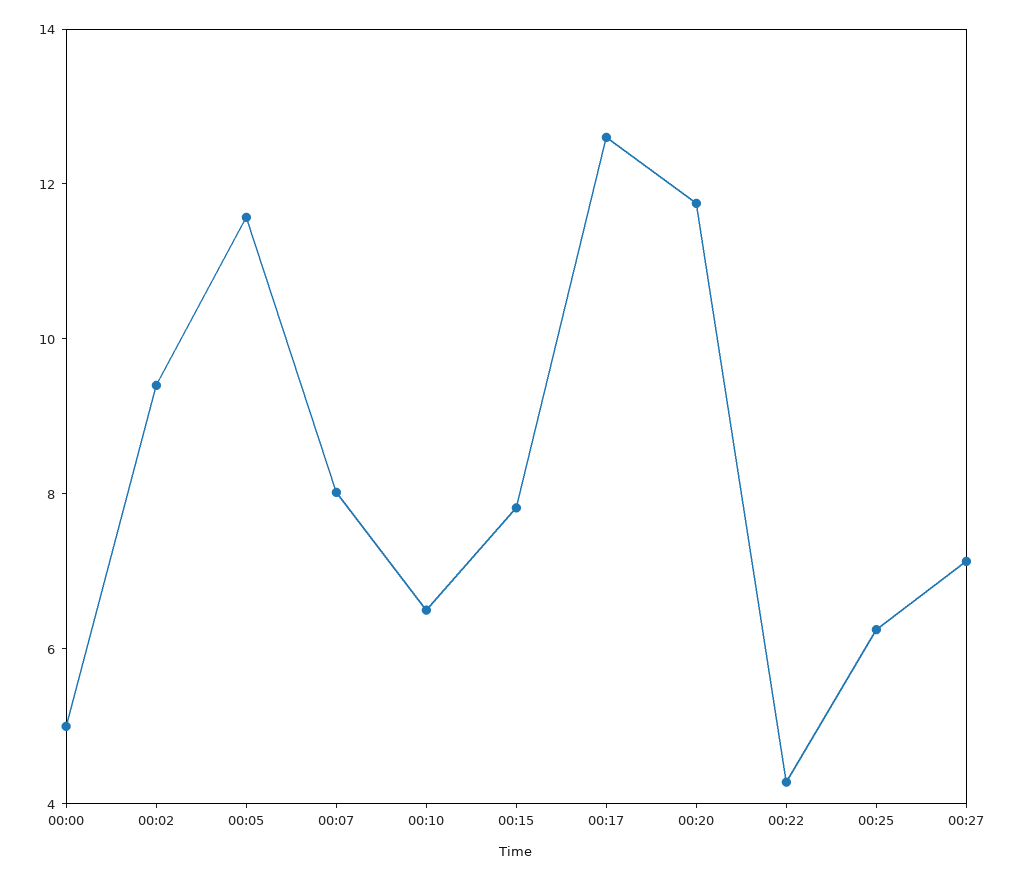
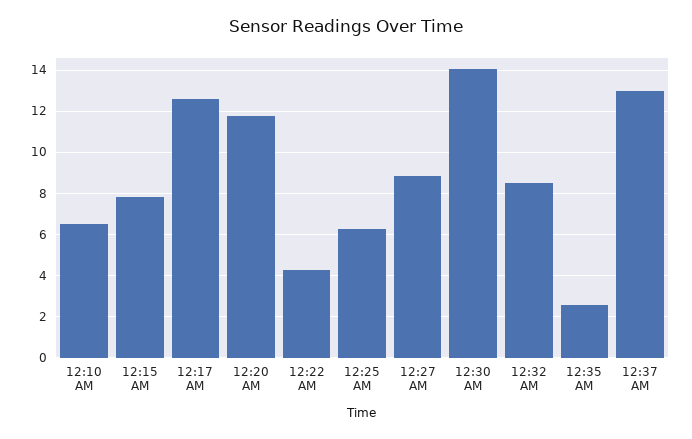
00:00: 5 -> none
00:02: 9.5 -> none
00:05: 11.5 -> none
00:07: 8 -> none
00:27: 7 -> 9
12:30 AM: none -> 14
12:32 AM: none -> 8.5
12:35 AM: none -> 2.5
12:37 AM: none -> 13

